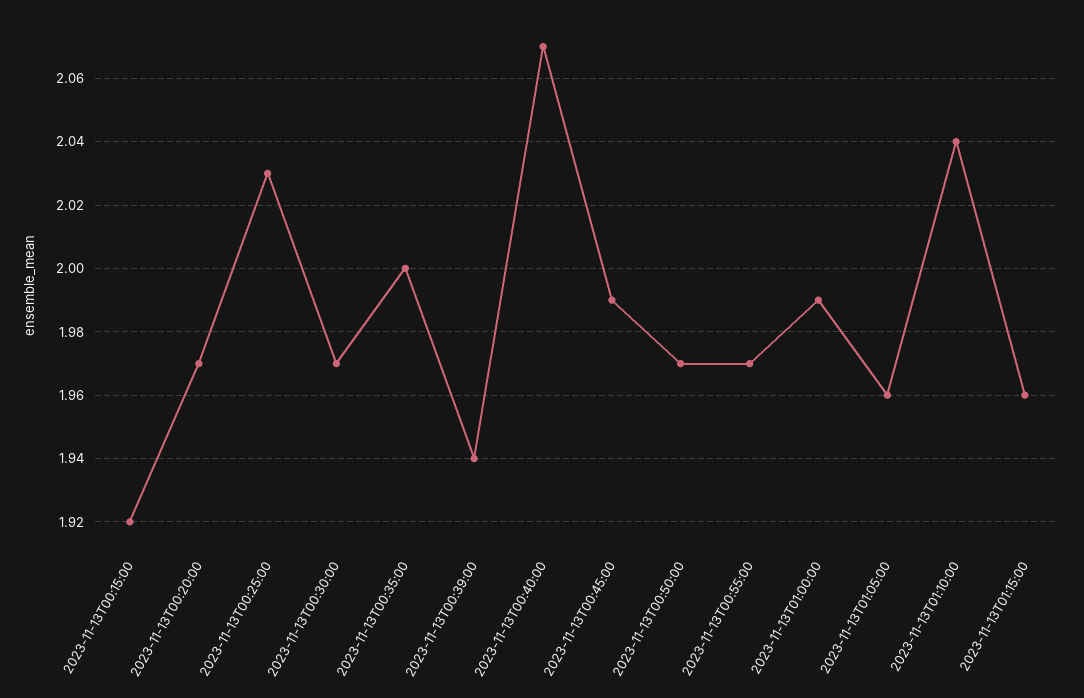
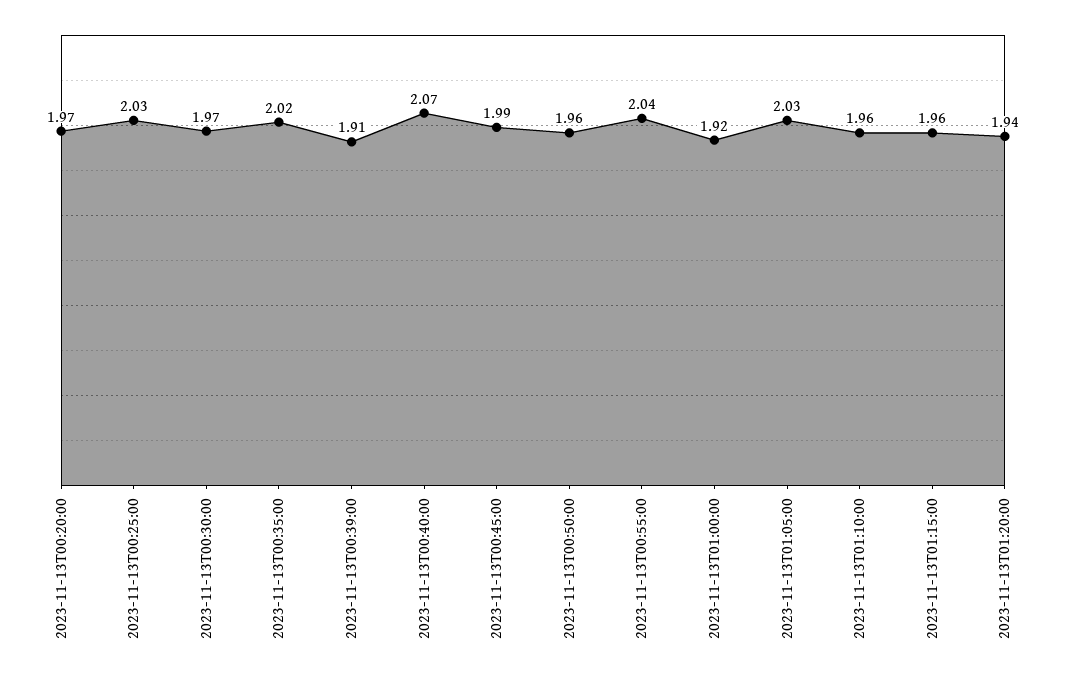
2023-11-13T00:15:00: 1.92 -> none
2023-11-13T00:35:00: 2 -> 2.02
2023-11-13T00:39:00: 1.94 -> 1.91
2023-11-13T00:50:00: 1.97 -> 1.96
2023-11-13T00:55:00: 1.97 -> 2.04
2023-11-13T01:00:00: 1.99 -> 1.92
2023-11-13T01:05:00: 1.96 -> 2.03
2023-11-13T01:10:00: 2.04 -> 1.96
2023-11-13T01:20:00: none -> 1.94

